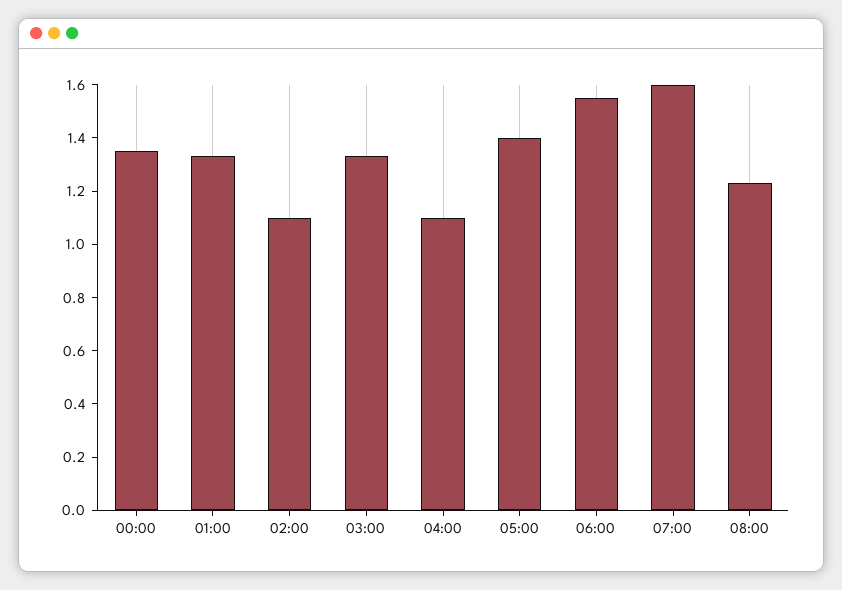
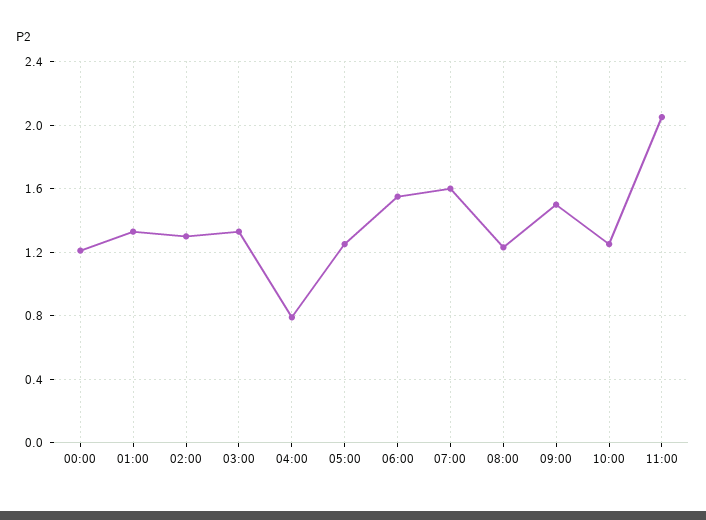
00:00: 1.35 -> 1.2
02:00: 1.1 -> 1.3
04:00: 1.1 -> 0.8
05:00: 1.4 -> 1.25
09:00: none -> 1.5
10:00: none -> 1.25
11:00: none -> 2.05

